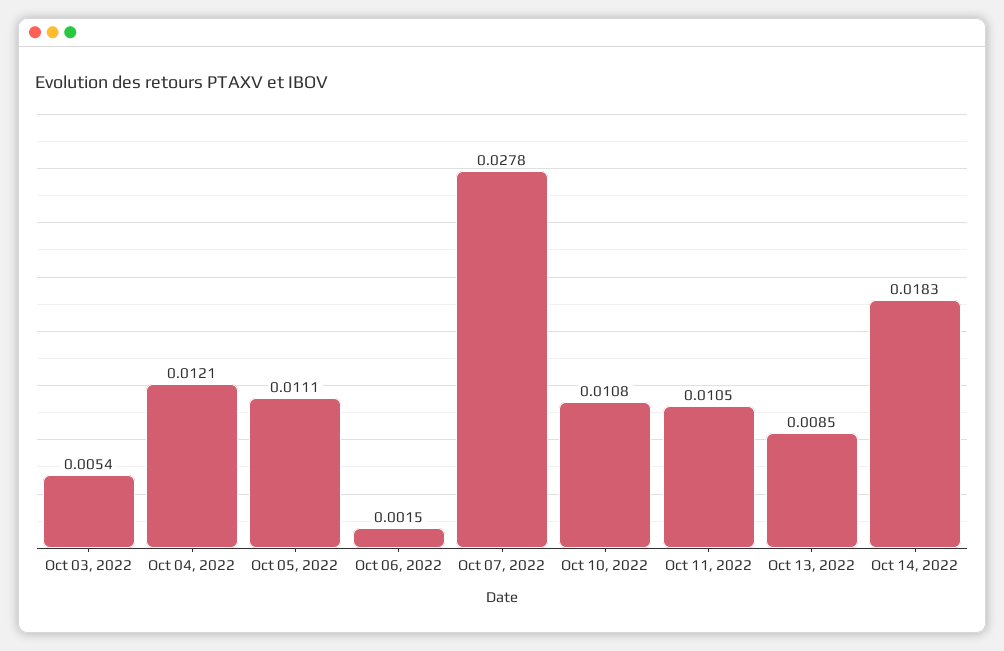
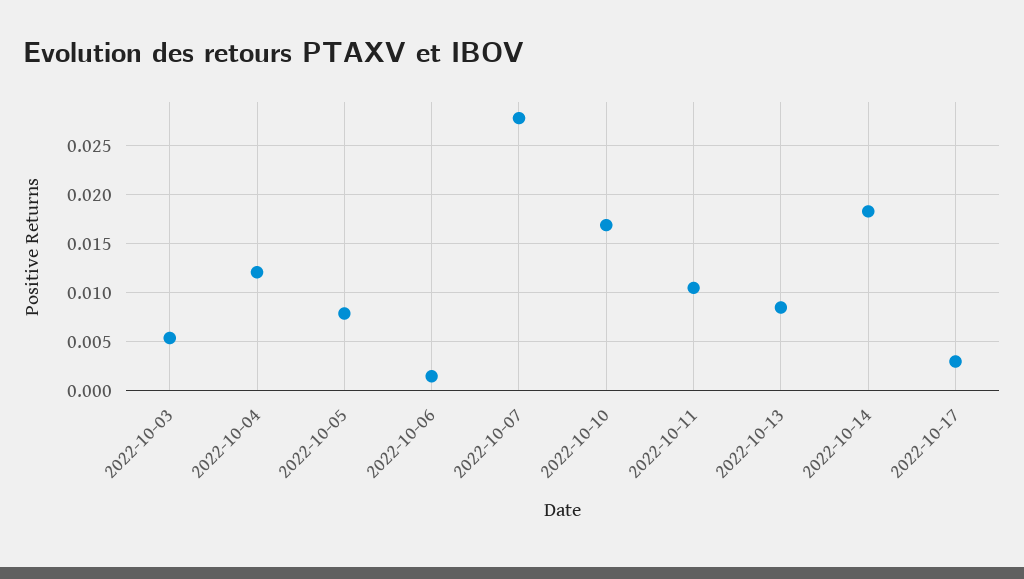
Oct 05, 2022: 0.0111 -> 0.008
Oct 10, 2022: 0.0108 -> 0.017
2022-10-17: none -> 0.003

